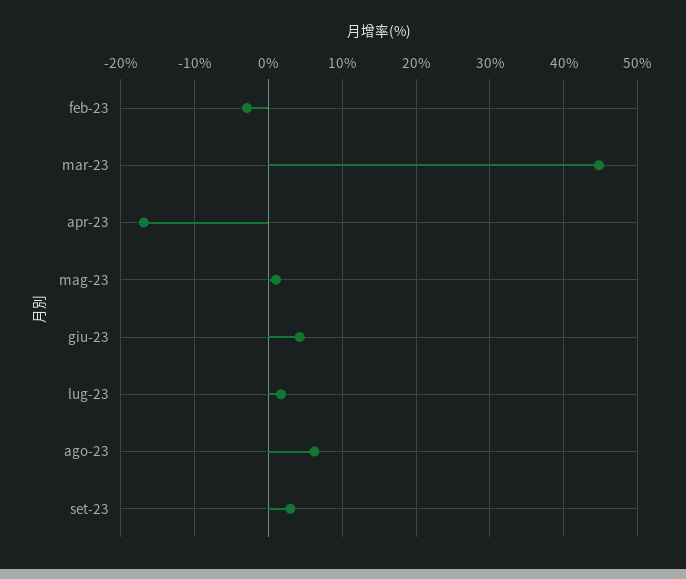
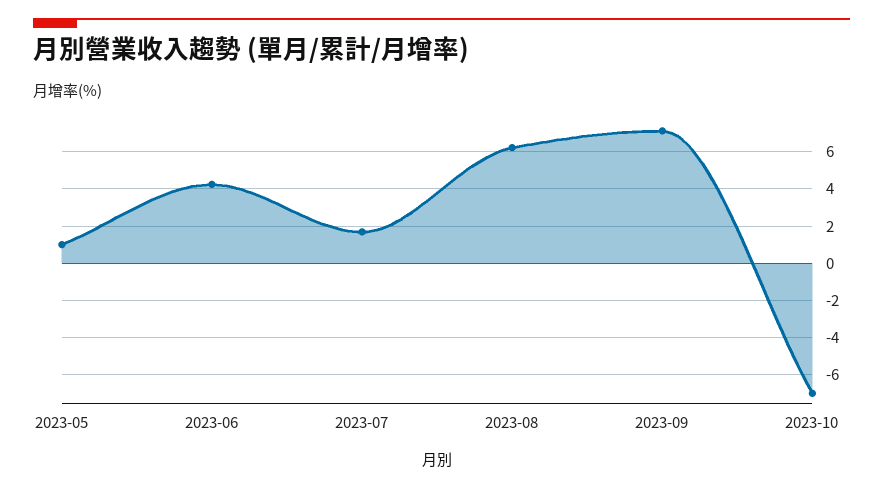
feb-23: -3 -> none
mar-23: 45 -> none
apr-23: -17 -> none
set-23: 3 -> 7
2023-10: none -> -7

